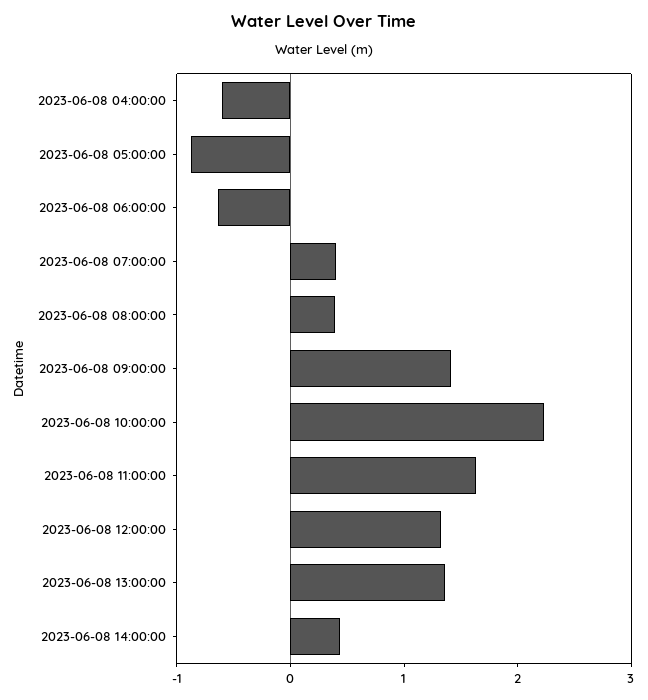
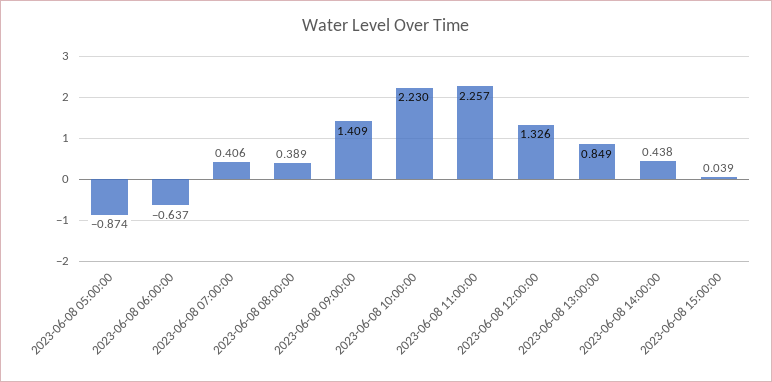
2023-06-08 04:00:00: -0.6 -> none
2023-06-08 11:00:00: 1.6 -> 2.257
2023-06-08 13:00:00: 1.4 -> 0.849
2023-06-08 15:00:00: none -> 0.039

